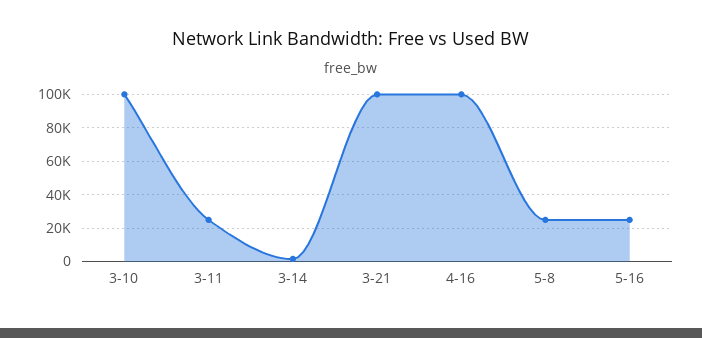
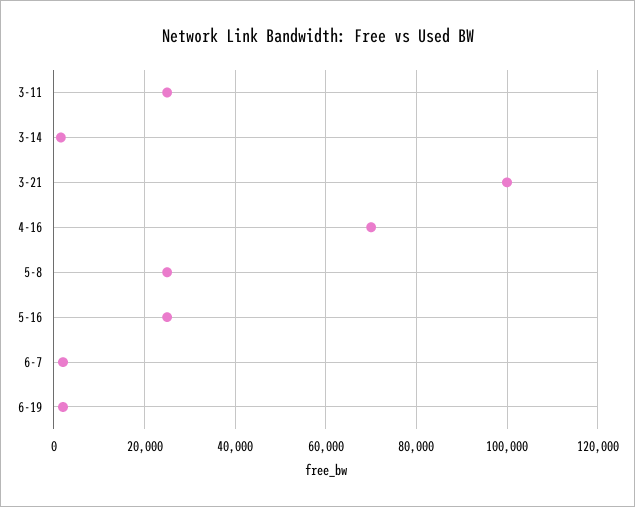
3-10: 100000 -> none
4-16: 100000 -> 70000
6-7: none -> 2000
6-19: none -> 2000

